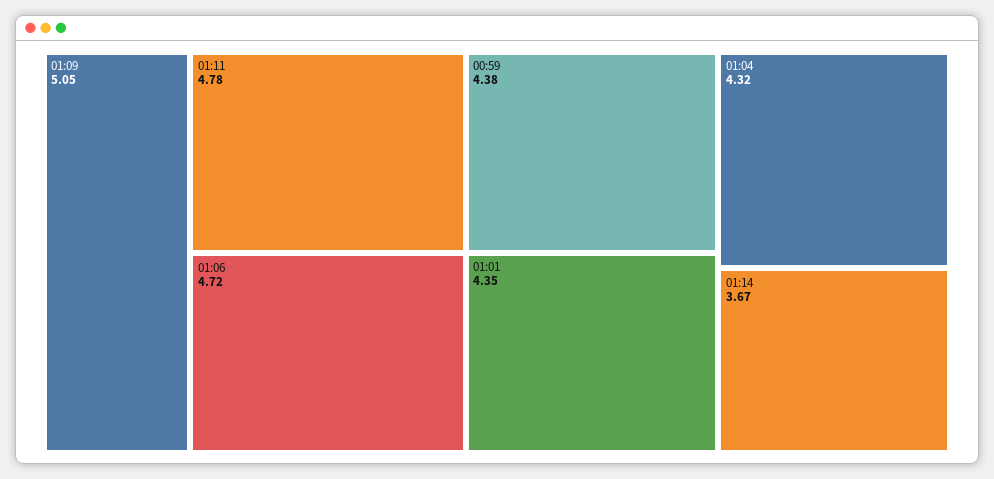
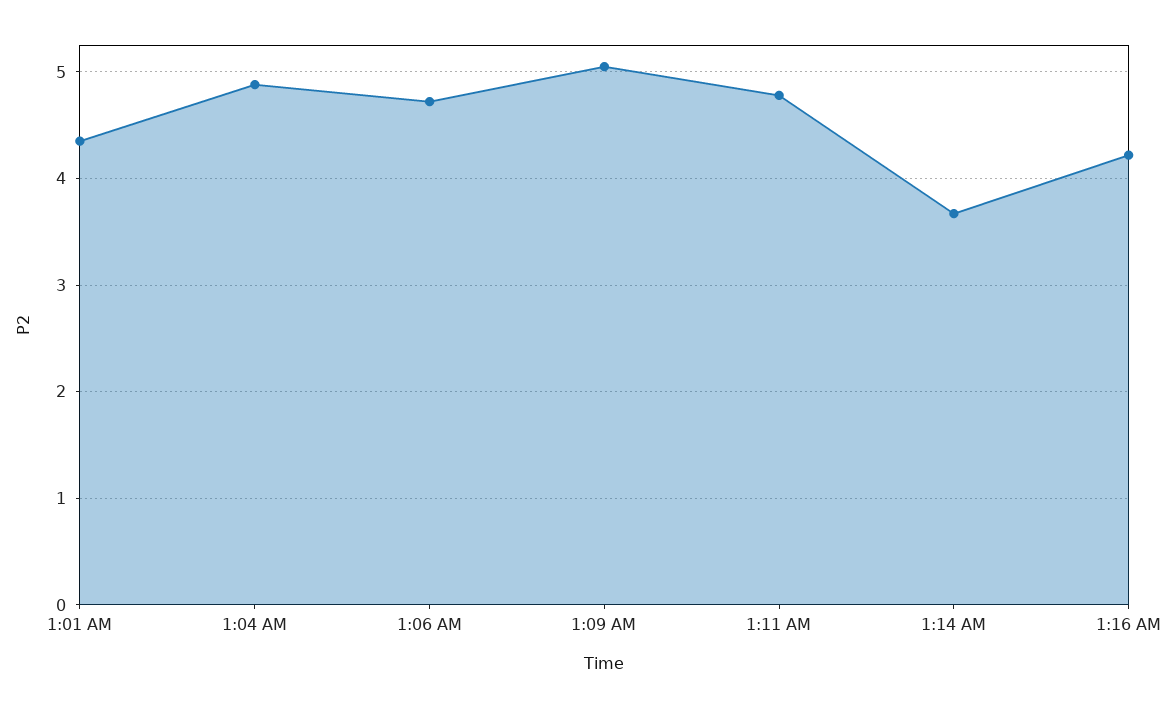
00:59: 4.38 -> none
01:04: 4.32 -> 4.9
1:16 AM: none -> 4.2

